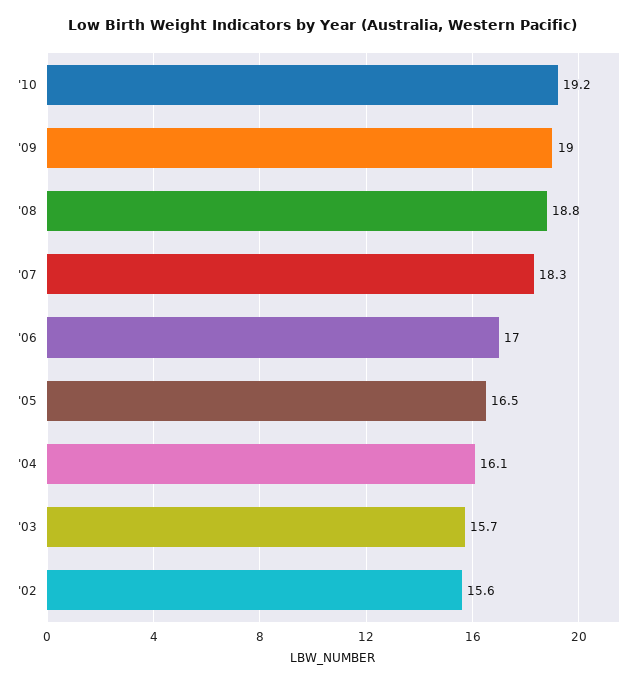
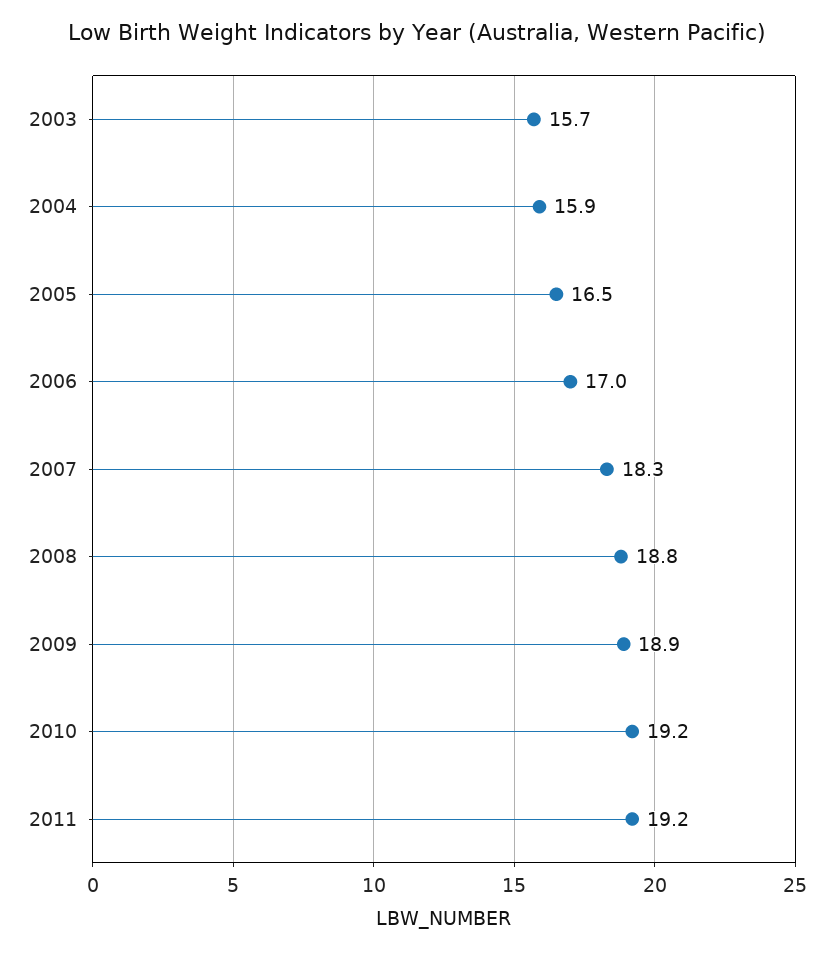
'09: 19 -> 18.9
'04: 16.1 -> 15.9
'02: 15.6 -> none
2011: none -> 19.2

